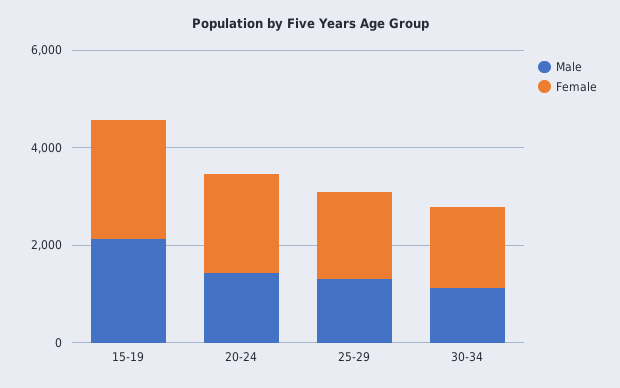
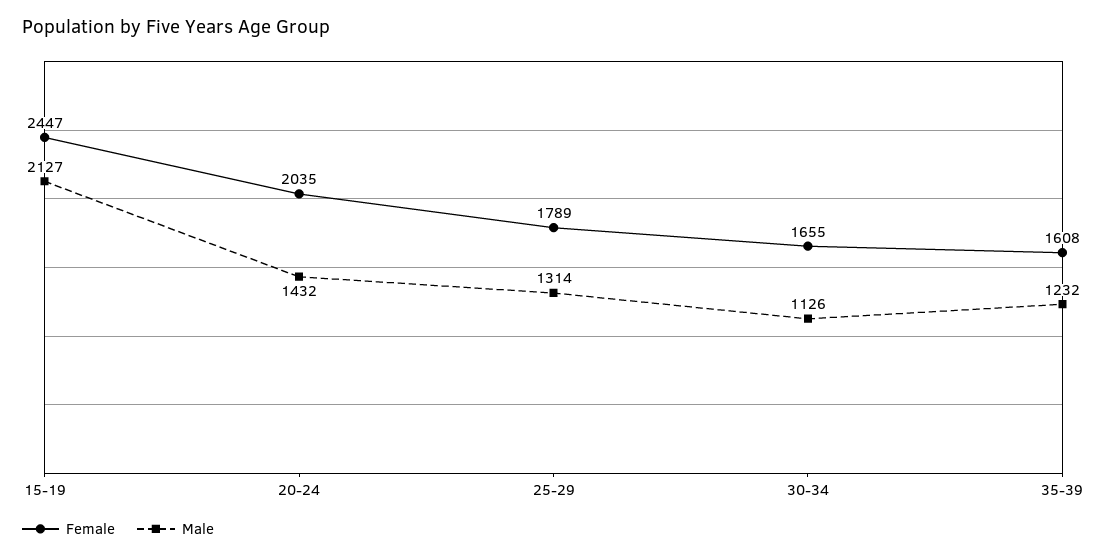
Female, 35-39: none -> 1608
Male, 35-39: none -> 1232

